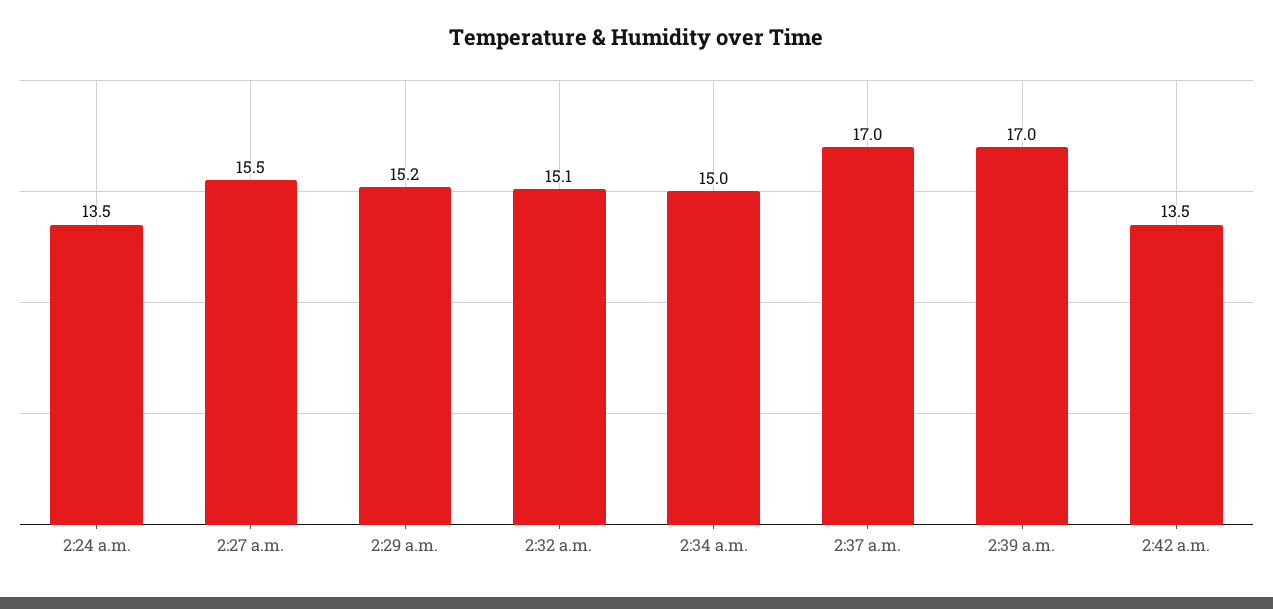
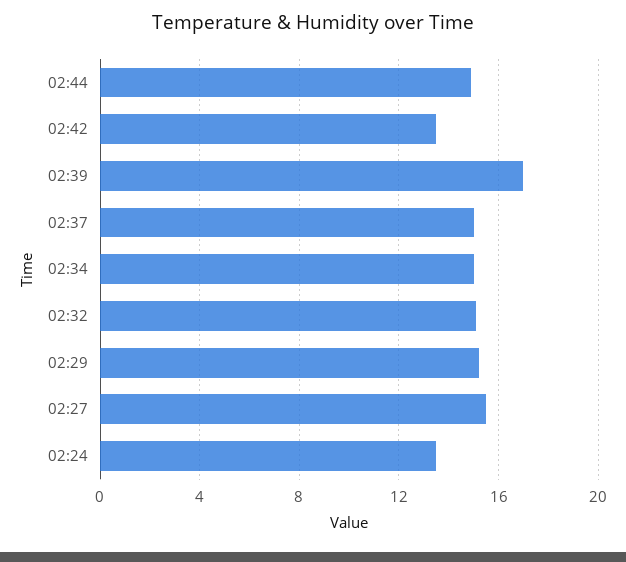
2:37 a.m.: 17 -> 15
02:44: none -> 15

